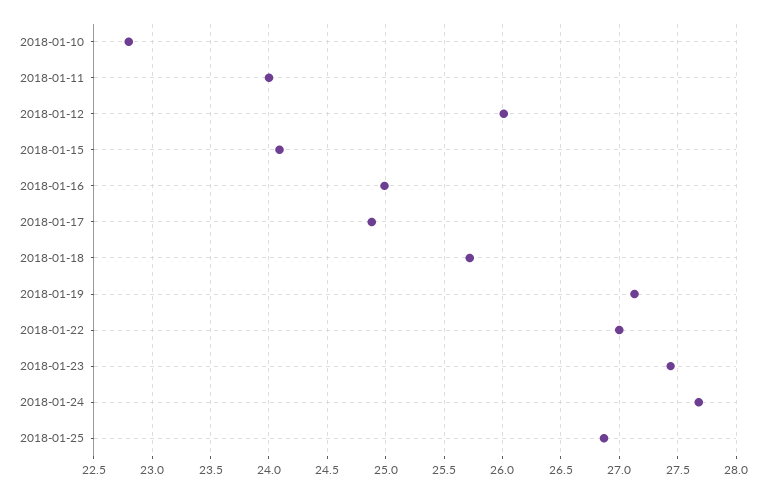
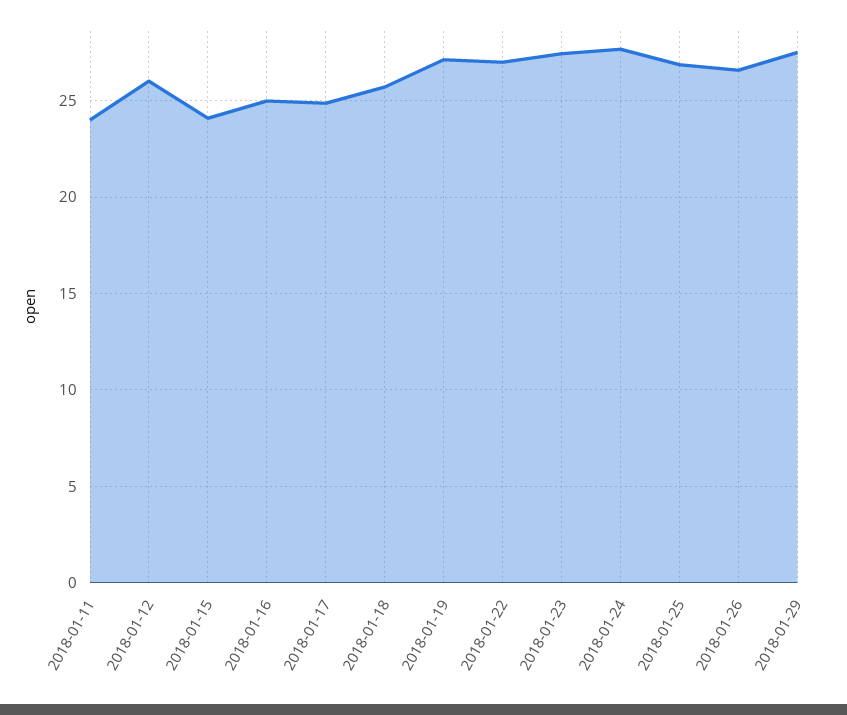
2018-01-10: 22.8 -> none
2018-01-26: none -> 26.5
2018-01-29: none -> 27.5

